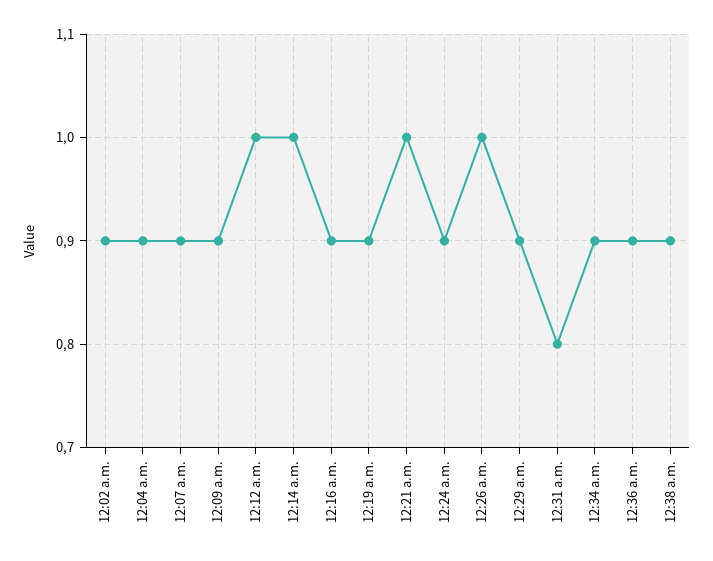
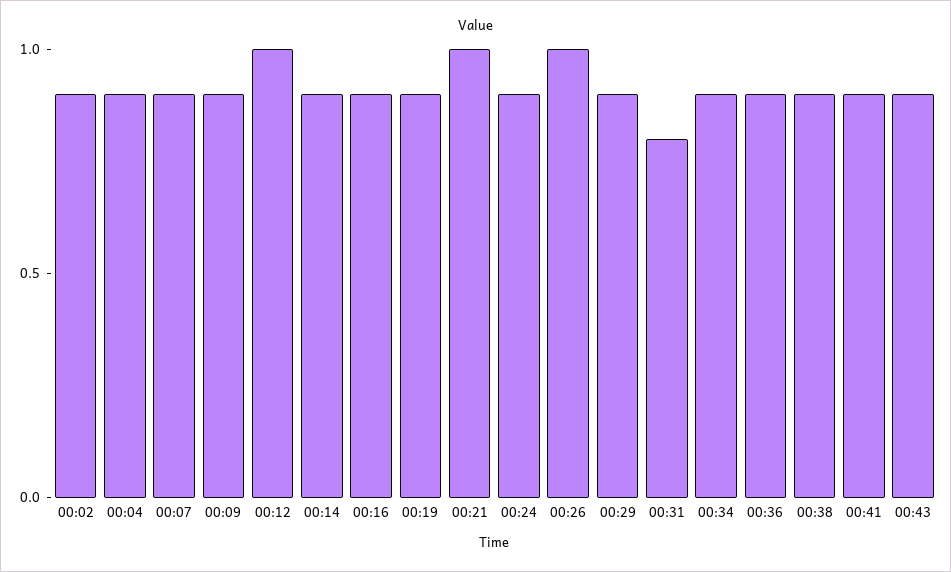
12:14 a.m.: 1 -> 0.9
00:41: none -> 0.9
00:43: none -> 0.9

